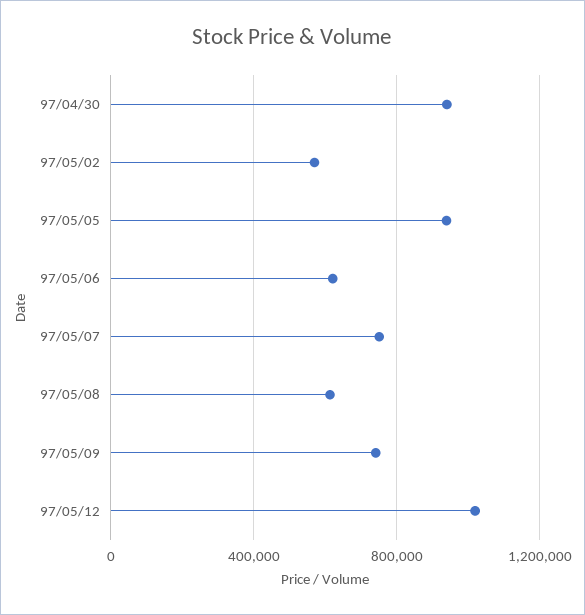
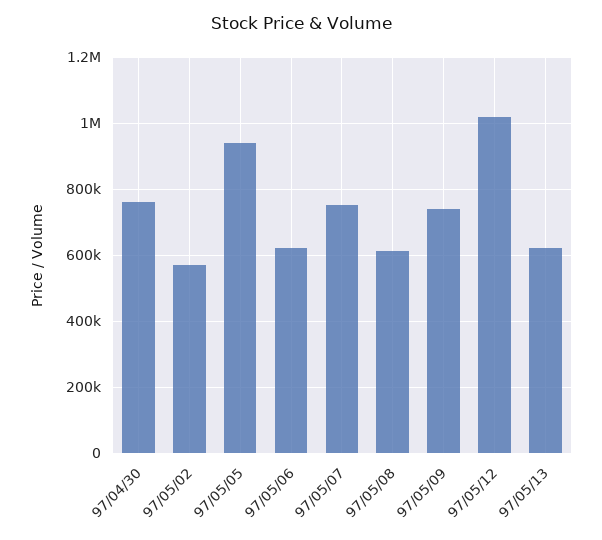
97/04/30: 950000 -> 760000
97/05/13: none -> 620000

